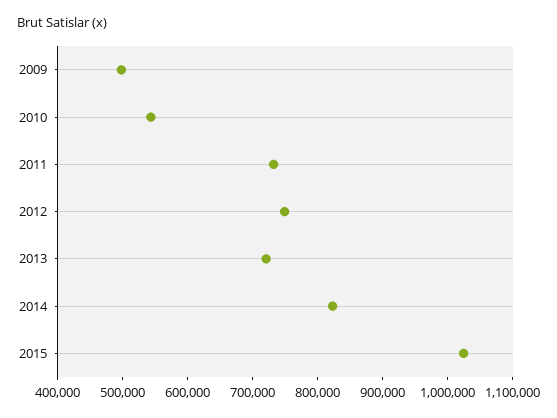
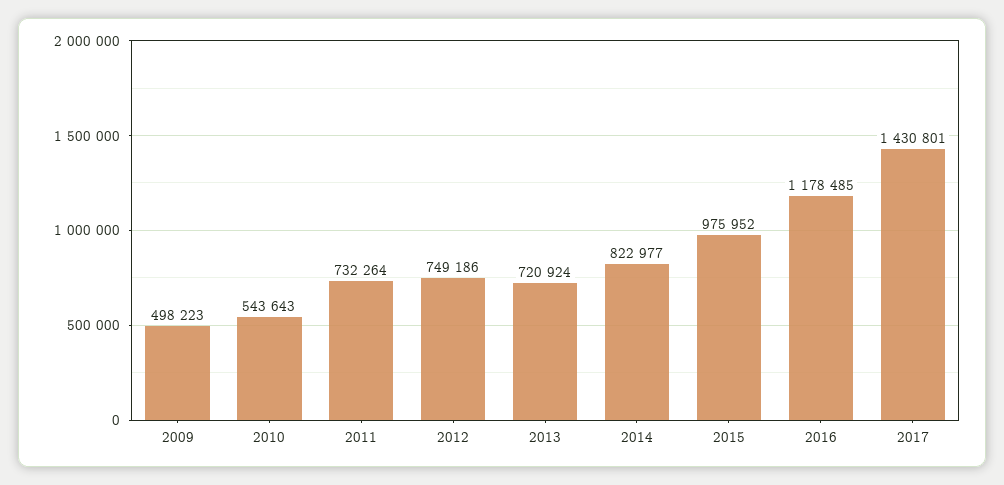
2015: 1020000 -> 975952
2016: none -> 1178485
2017: none -> 1430801

